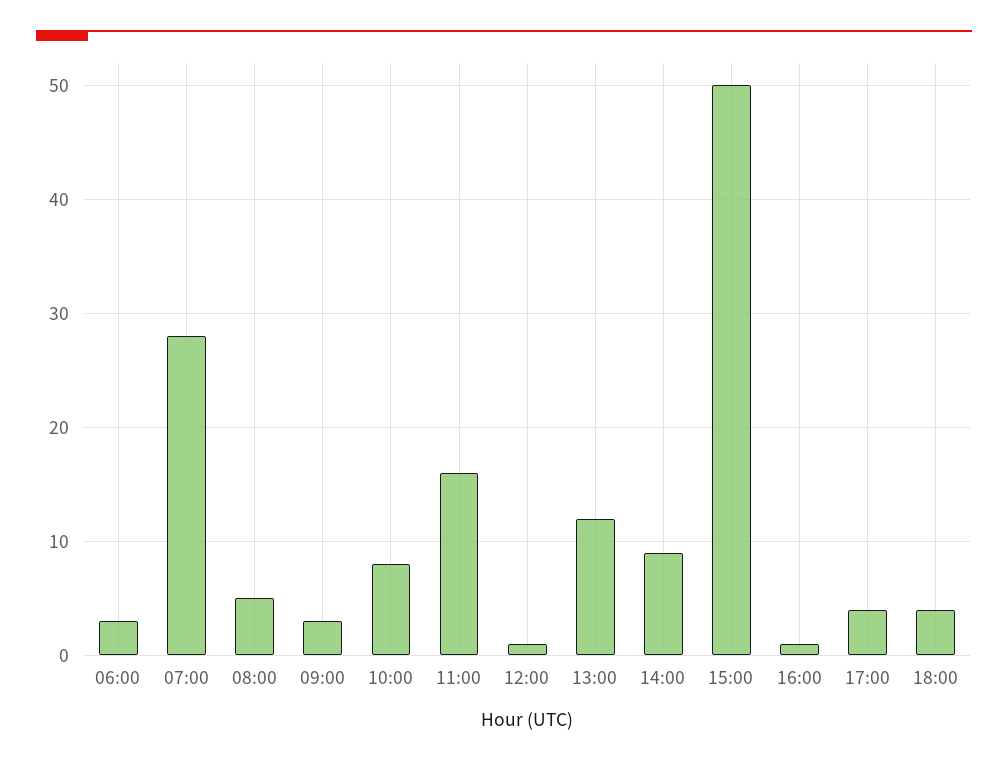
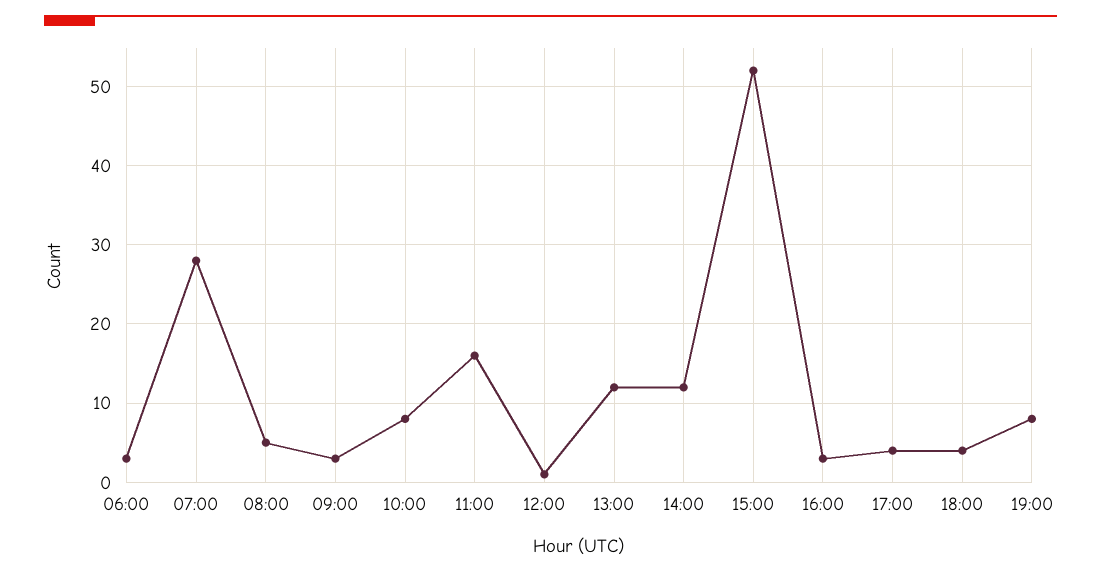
14:00: 9 -> 12
15:00: 50 -> 52
16:00: 1 -> 3
19:00: none -> 8

